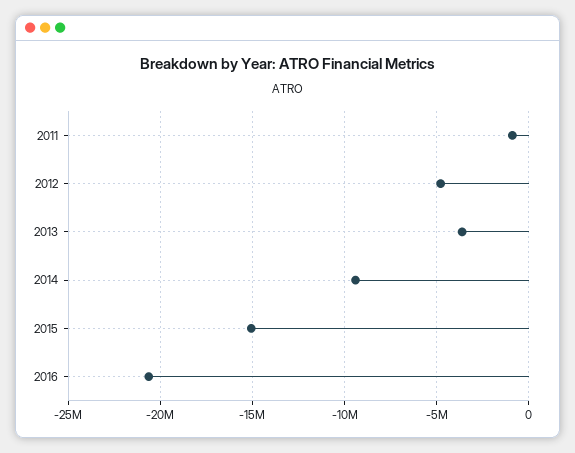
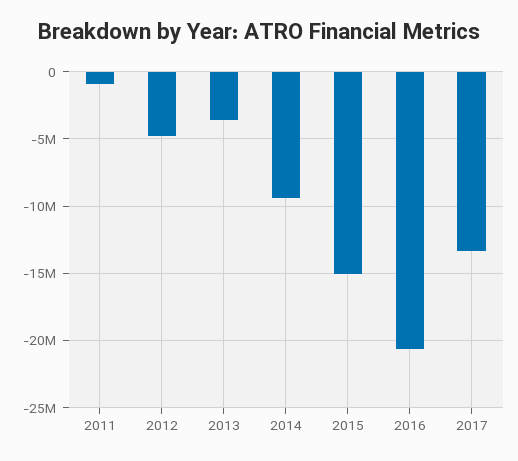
2017: none -> -13500000

